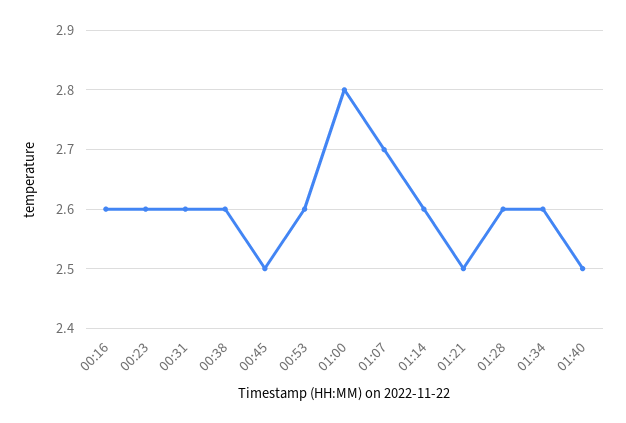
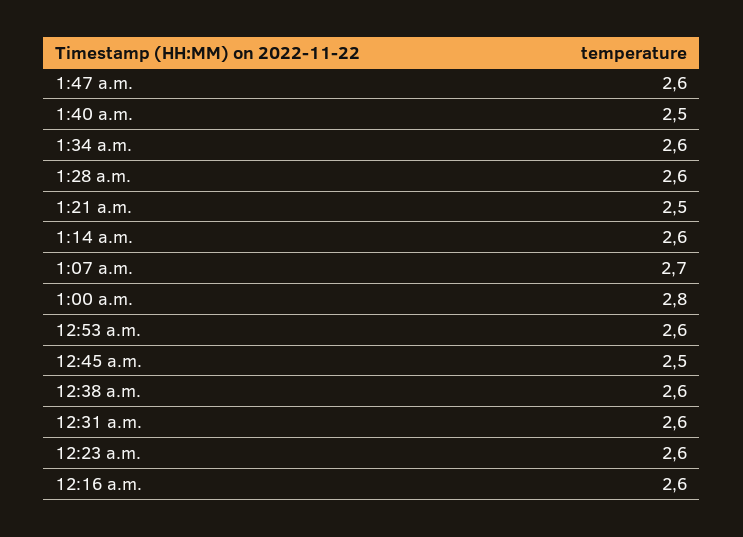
1:47 a.m.: none -> 2.6

